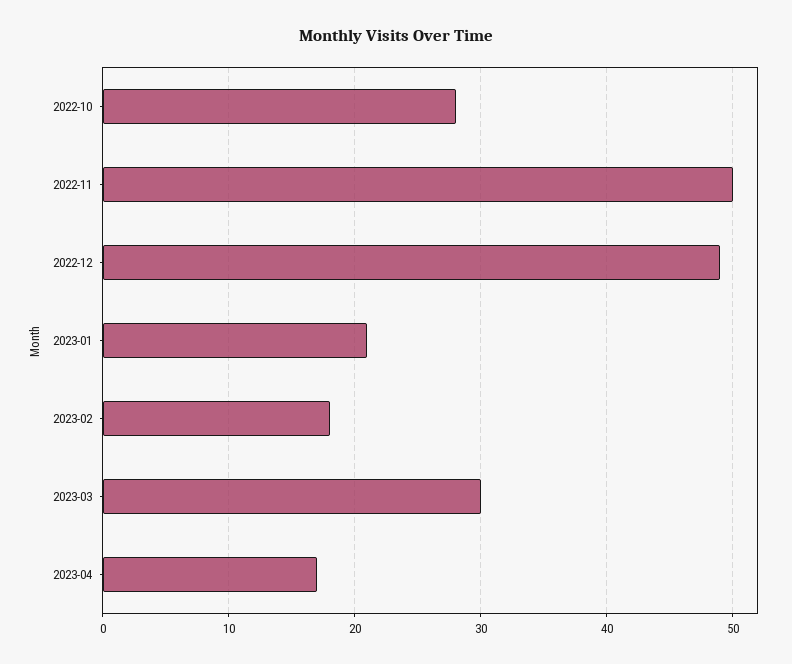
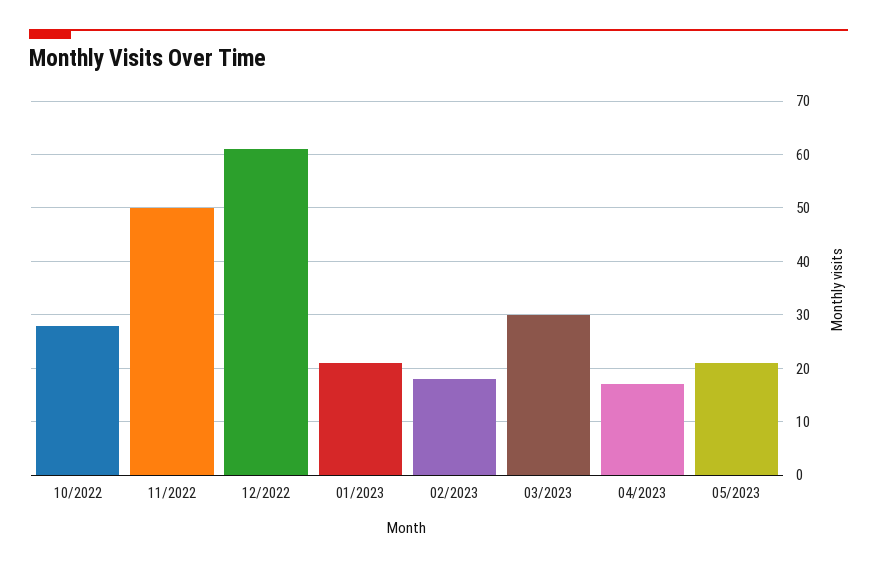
2022-12: 49 -> 60
05/2023: none -> 20

